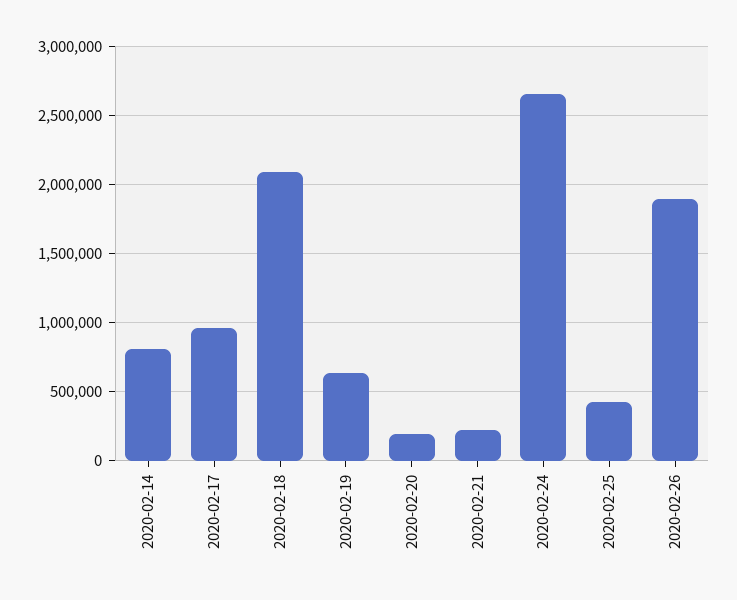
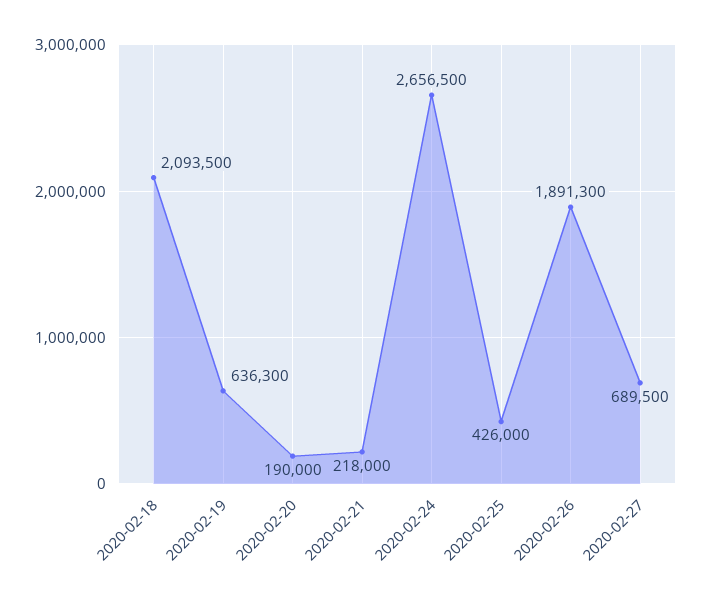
2020-02-14: 800000 -> none
2020-02-17: 950000 -> none
2020-02-27: none -> 689500

